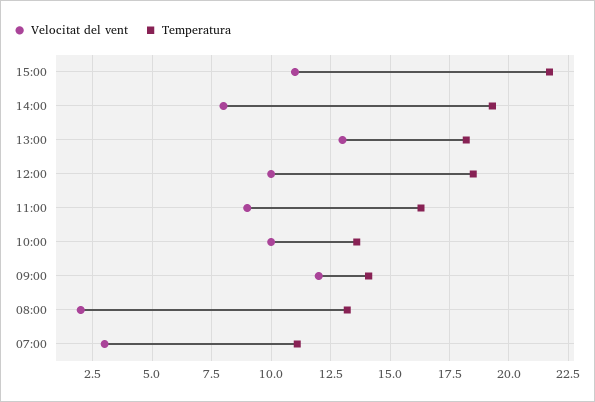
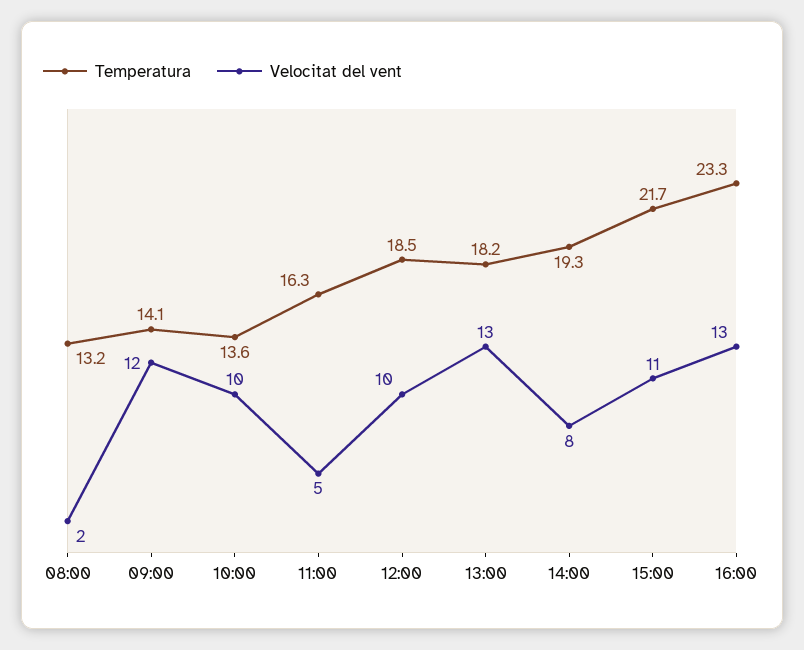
Velocitat del vent, 11:00: 9 -> 5
Velocitat del vent, 07:00: 3 -> none
Temperatura, 07:00: 11 -> none
Temperatura, 16:00: none -> 23.3
Velocitat del vent, 16:00: none -> 13

